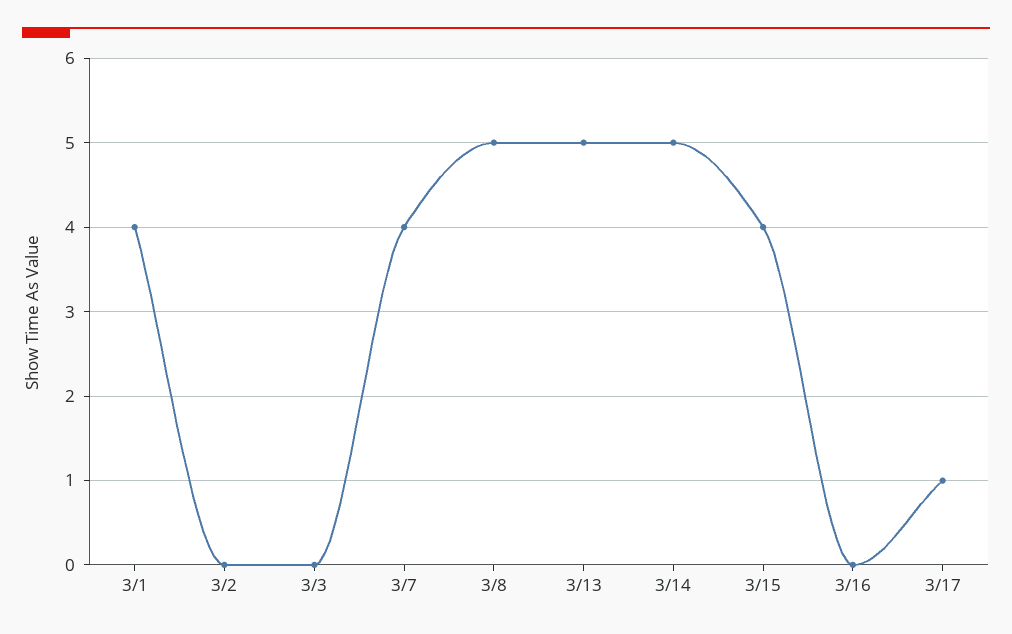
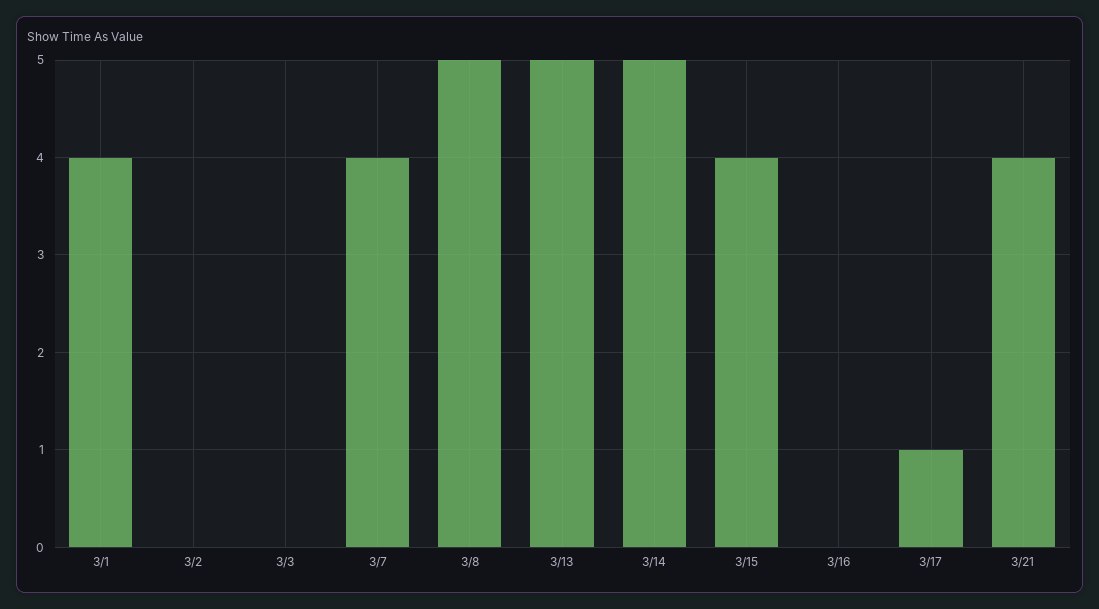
3/21: none -> 4

